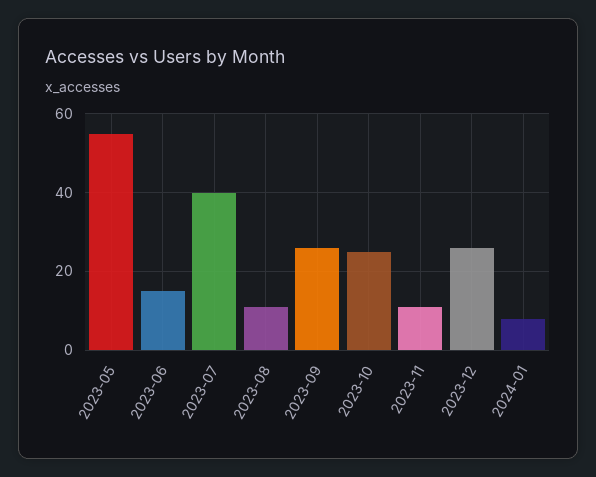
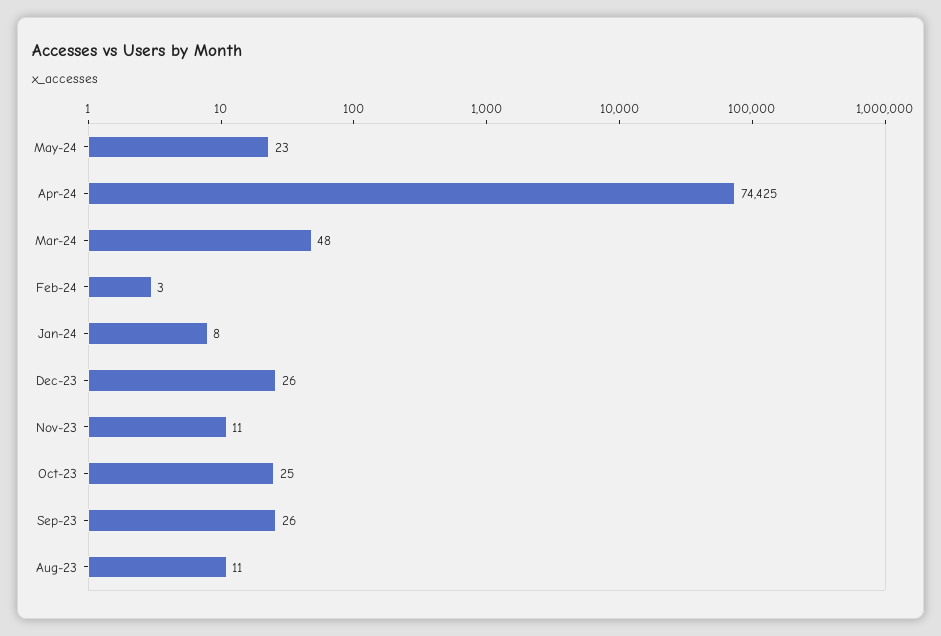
2023-05: 55 -> none
2023-06: 15 -> none
2023-07: 40 -> none
May-24: none -> 23
Apr-24: none -> 74425
Mar-24: none -> 48
Feb-24: none -> 3

